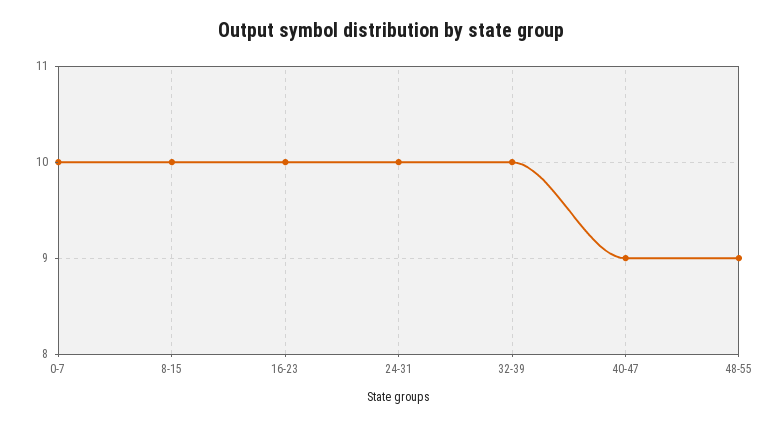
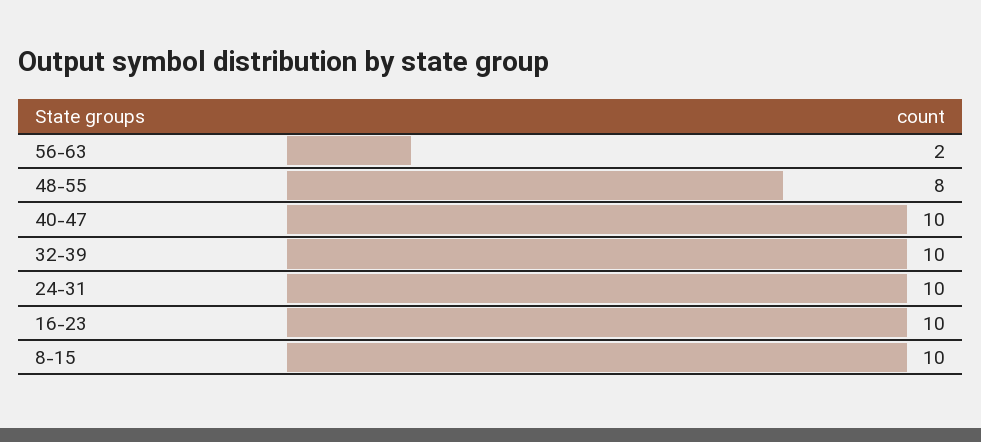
0-7: 10 -> none
40-47: 9 -> 10
48-55: 9 -> 8
56-63: none -> 2

